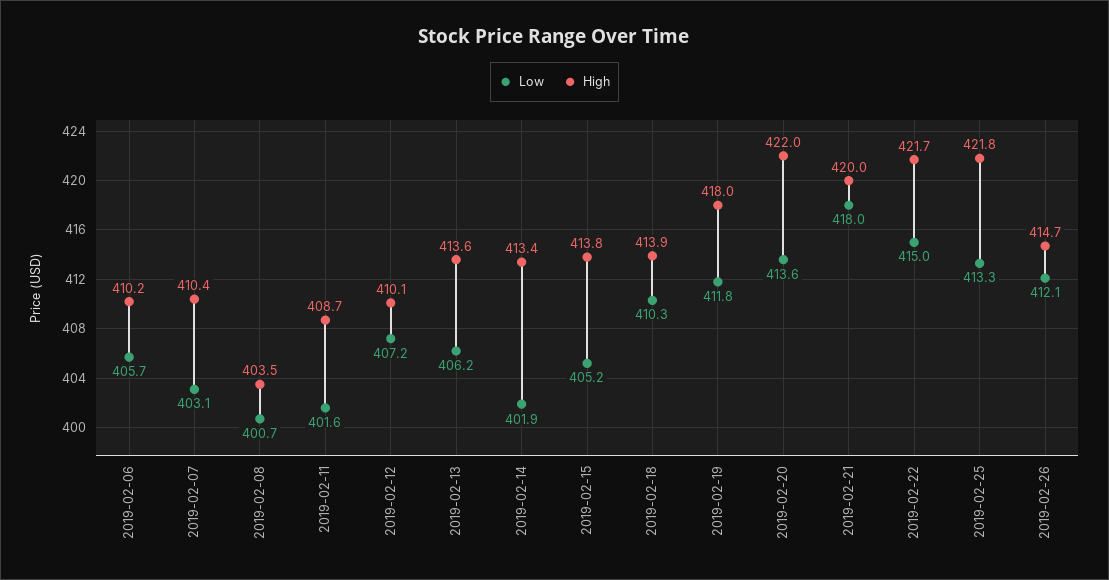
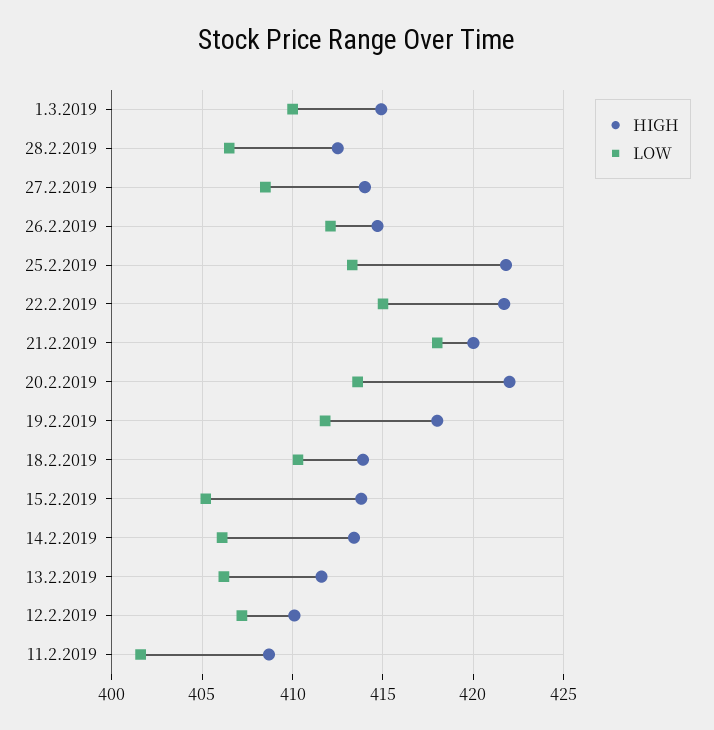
Low, 2019-02-06: 405.7 -> none
High, 2019-02-06: 410.2 -> none
Low, 2019-02-07: 403.1 -> none
High, 2019-02-07: 410.4 -> none
Low, 2019-02-08: 400.7 -> none
High, 2019-02-08: 403.5 -> none
High, 2019-02-13: 413.6 -> 411.5
Low, 2019-02-14: 401.9 -> 406
High, 1.3.2019: none -> 415
Low, 1.3.2019: none -> 410
High, 28.2.2019: none -> 412.5
Low, 28.2.2019: none -> 406.5
High, 27.2.2019: none -> 414
Low, 27.2.2019: none -> 408.5

